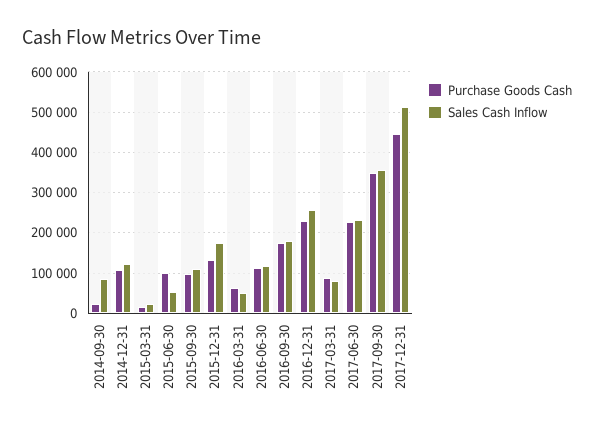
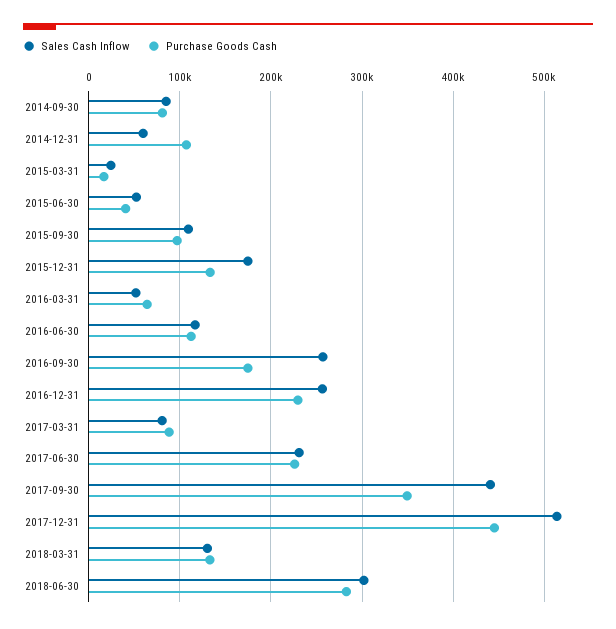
Purchase Goods Cash, 2014-09-30: 20000 -> 80000
Sales Cash Inflow, 2014-12-31: 120000 -> 60000
Purchase Goods Cash, 2015-06-30: 100000 -> 40000
Sales Cash Inflow, 2016-09-30: 180000 -> 260000
Sales Cash Inflow, 2017-09-30: 360000 -> 440000
Sales Cash Inflow, 2018-03-31: none -> 130000
Purchase Goods Cash, 2018-03-31: none -> 130000
Sales Cash Inflow, 2018-06-30: none -> 300000
Purchase Goods Cash, 2018-06-30: none -> 280000

